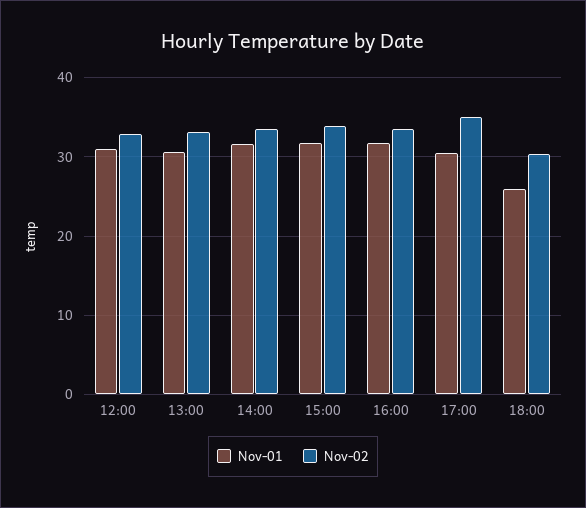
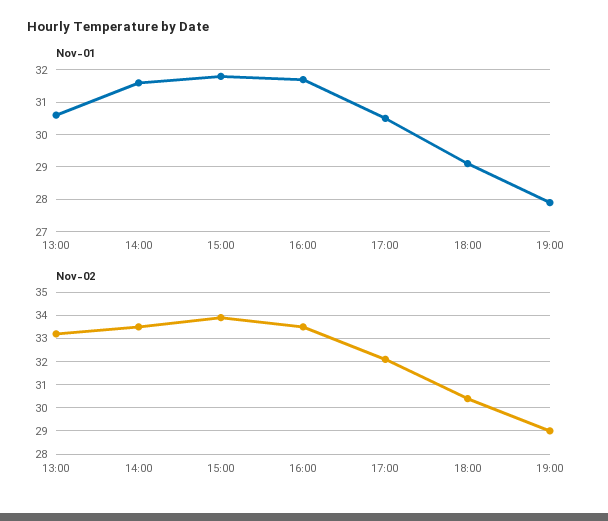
Nov-01, 12:00: 31 -> none
Nov-02, 12:00: 33 -> none
Nov-02, 17:00: 35 -> 32
Nov-01, 18:00: 26 -> 29
Nov-01, 19:00: none -> 28
Nov-02, 19:00: none -> 29

